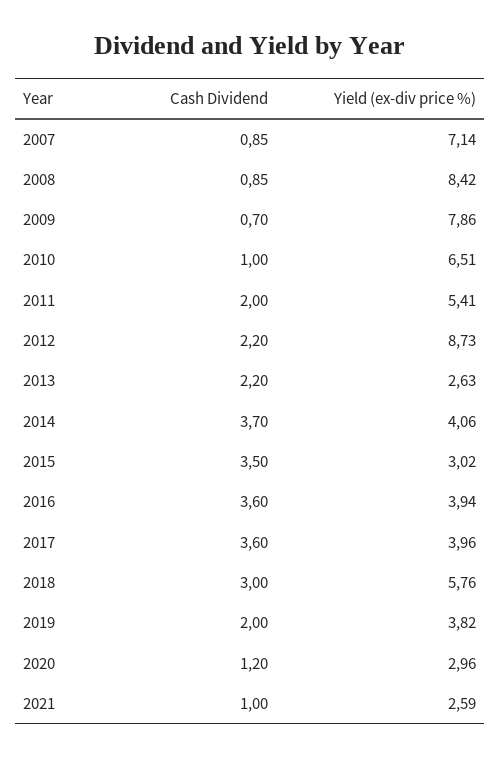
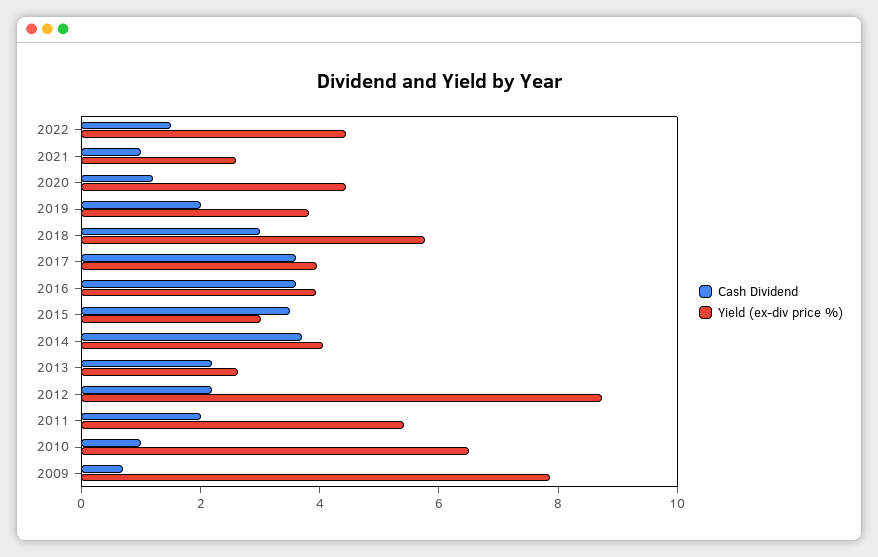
Cash Dividend, 2007: 0.85 -> none
Yield (ex-div price %), 2007: 7.14 -> none
Cash Dividend, 2008: 0.85 -> none
Yield (ex-div price %), 2008: 8.42 -> none
Yield (ex-div price %), 2020: 2.96 -> 4.5
Cash Dividend, 2022: none -> 1.5
Yield (ex-div price %), 2022: none -> 4.5

